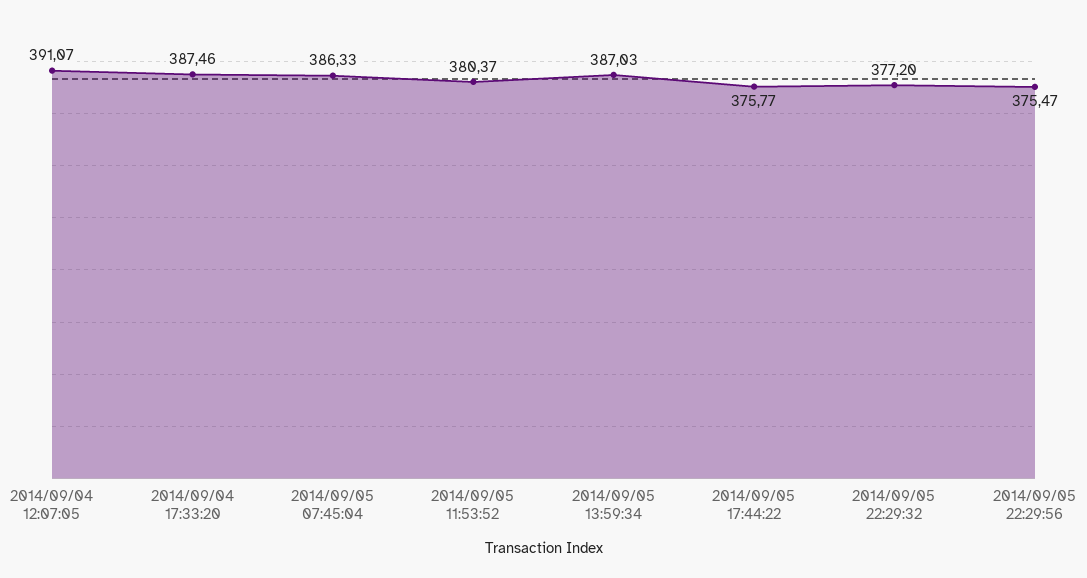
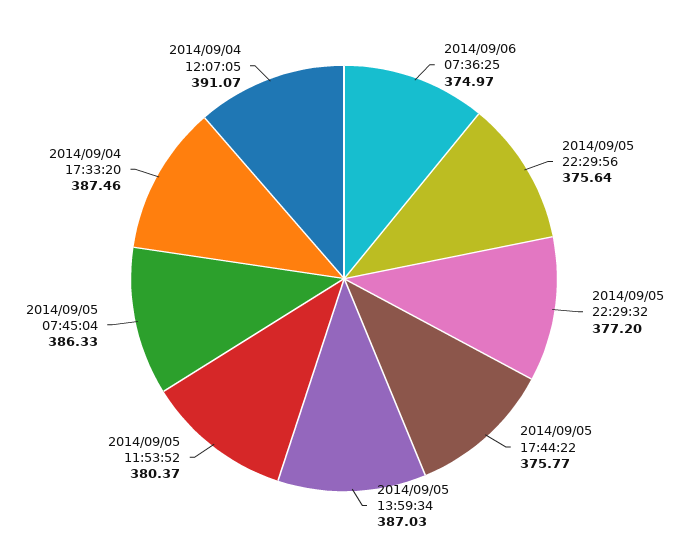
2014/09/05 22:29:56: 375.47 -> 375.64
2014/09/06 07:36:25: none -> 374.97

